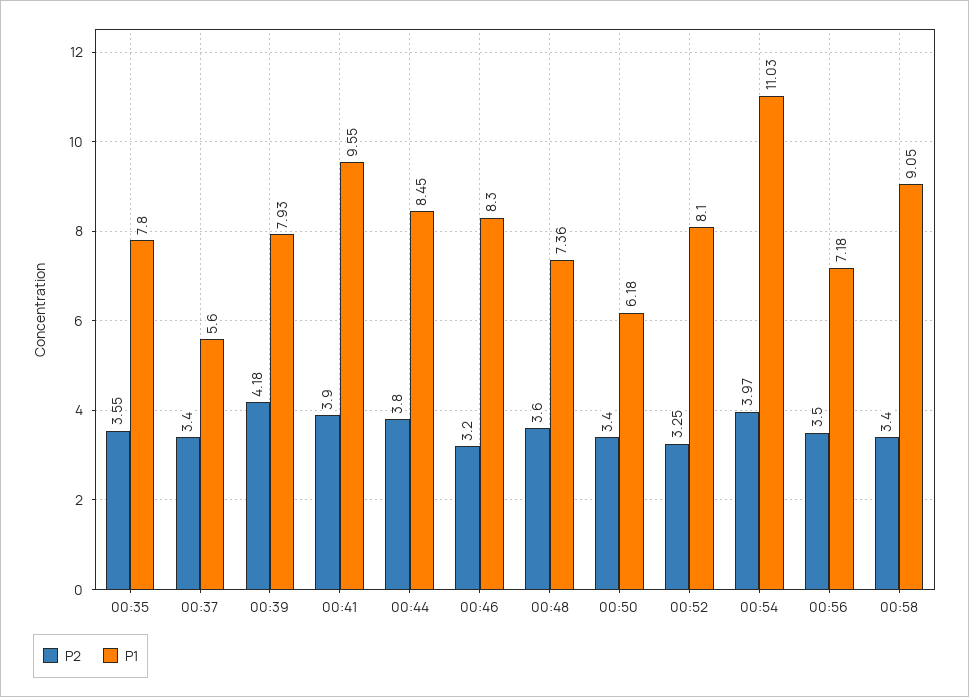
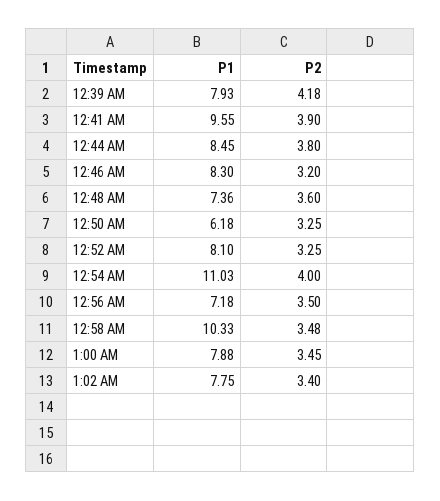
P2, 00:35: 3.55 -> none
P1, 00:35: 7.8 -> none
P2, 00:37: 3.4 -> none
P1, 00:37: 5.6 -> none
P2, 00:50: 3.4 -> 3.25
P2, 00:54: 3.97 -> 4
P2, 00:58: 3.4 -> 3.48
P1, 00:58: 9.05 -> 10.33
P1, 1:00 AM: none -> 7.88
P2, 1:00 AM: none -> 3.45
P1, 1:02 AM: none -> 7.75
P2, 1:02 AM: none -> 3.4

